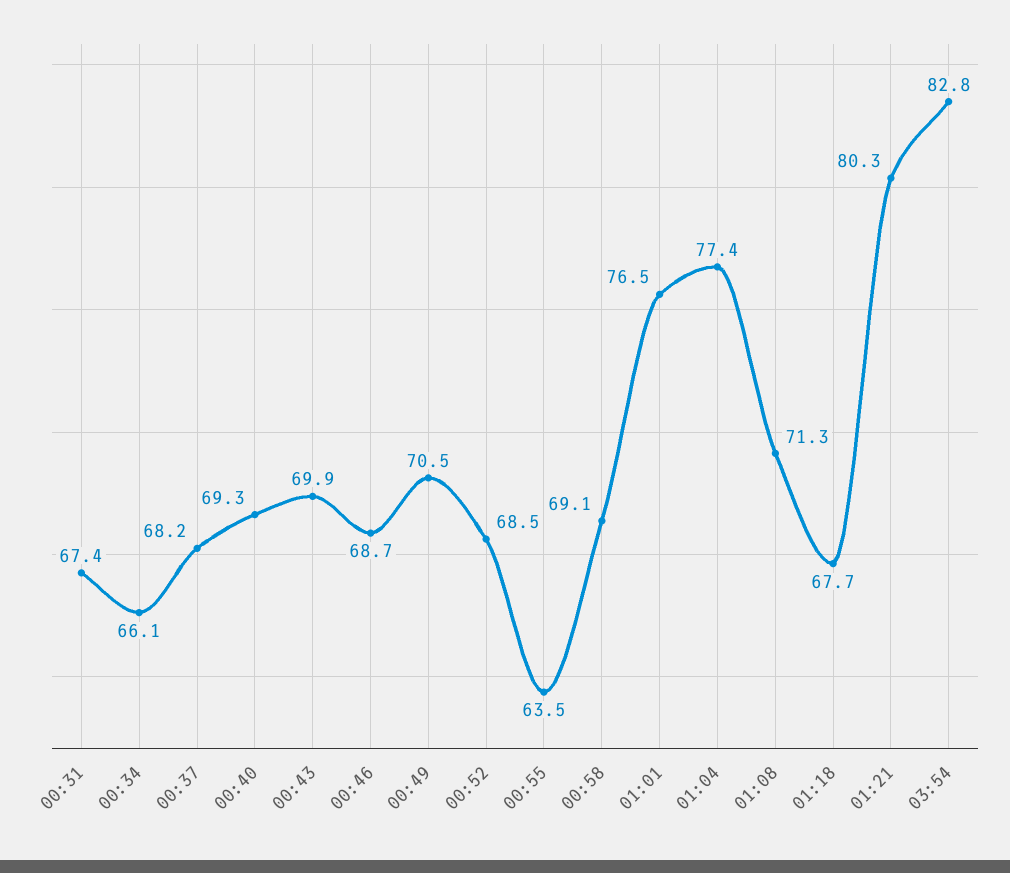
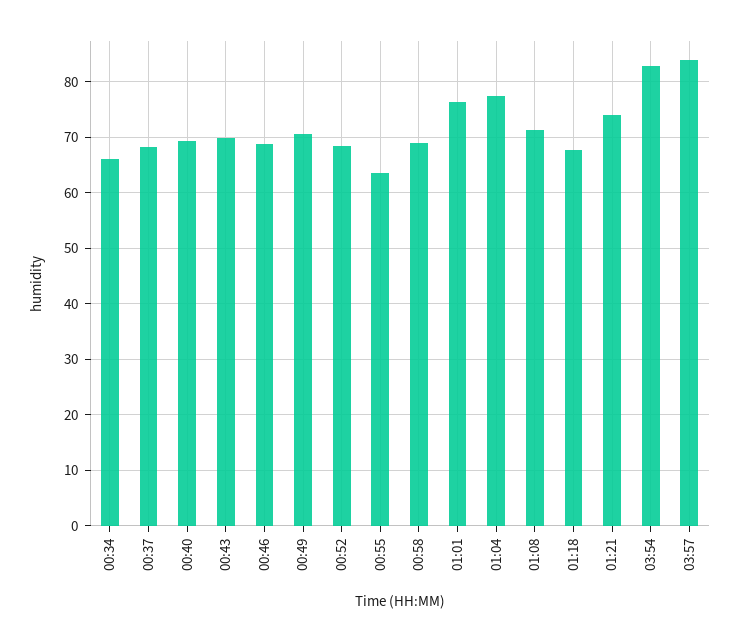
00:31: 67.4 -> none
01:21: 80.3 -> 74
03:57: none -> 84

